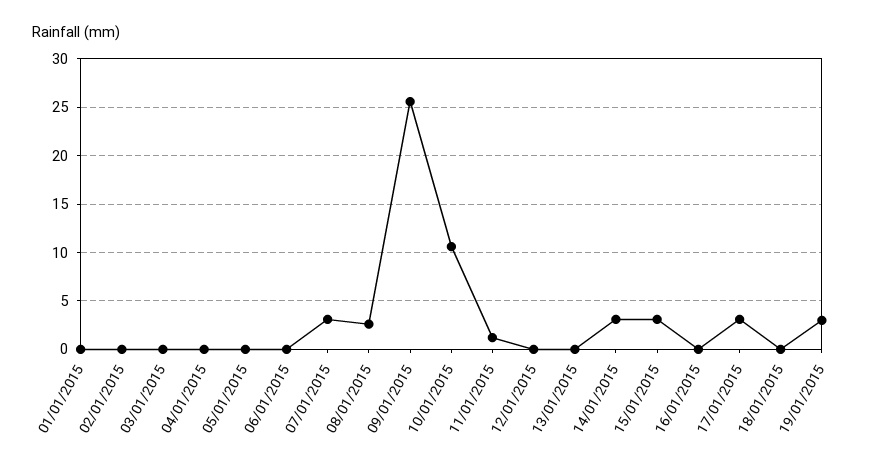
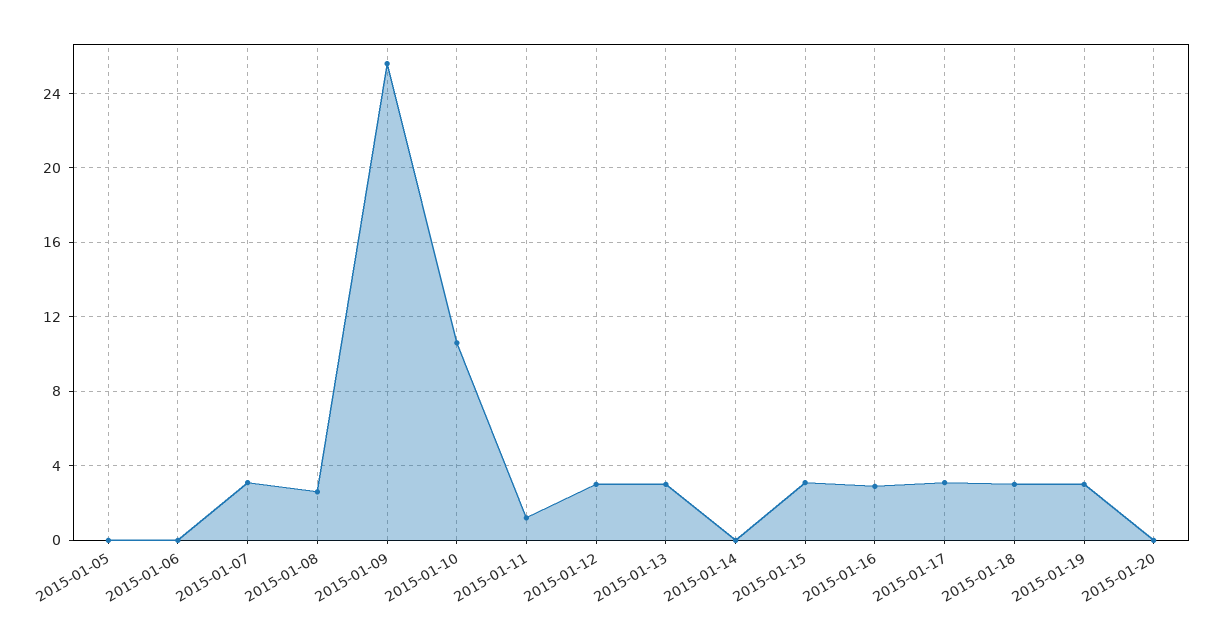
01/01/2015: 0 -> none
02/01/2015: 0 -> none
03/01/2015: 0 -> none
04/01/2015: 0 -> none
12/01/2015: 0 -> 3
13/01/2015: 0 -> 3
14/01/2015: 3 -> 0
16/01/2015: 0 -> 3
18/01/2015: 0 -> 3
2015-01-20: none -> 0

